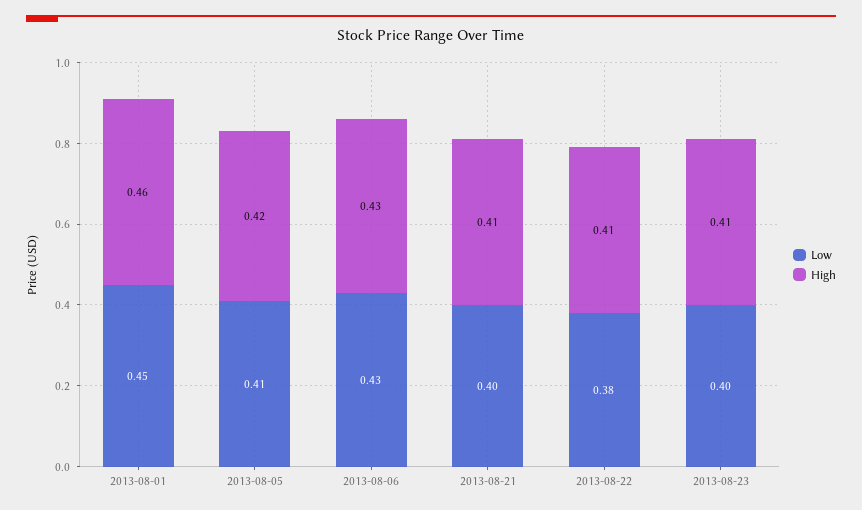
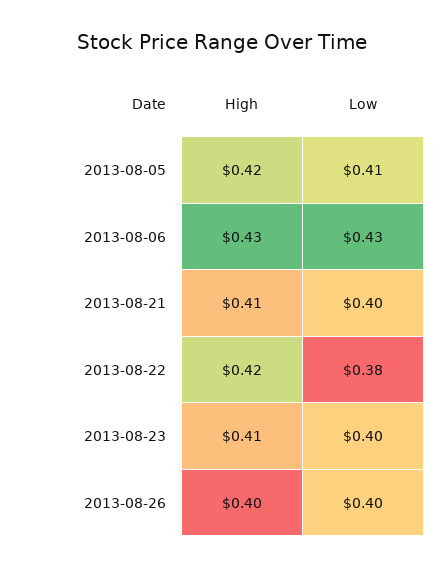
Low, 2013-08-01: 0.45 -> none
High, 2013-08-01: 0.46 -> none
High, 2013-08-22: 0.41 -> 0.42
High, 2013-08-26: none -> 0.4
Low, 2013-08-26: none -> 0.4

